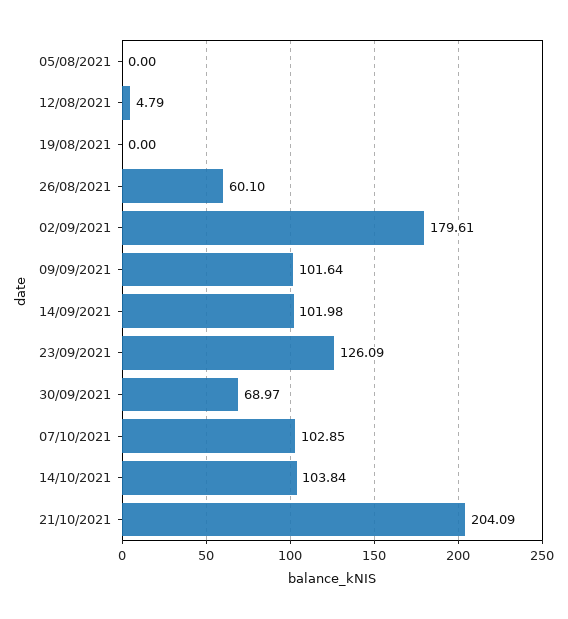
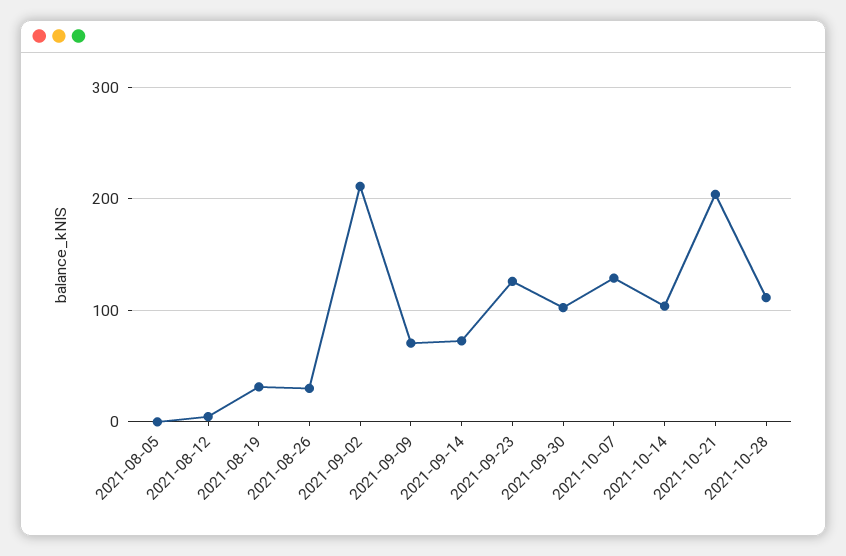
19/08/2021: 0 -> 30
26/08/2021: 60.1 -> 30
02/09/2021: 179.61 -> 210
09/09/2021: 101.64 -> 70
14/09/2021: 101.98 -> 70
30/09/2021: 68.97 -> 100
07/10/2021: 102.85 -> 130
2021-10-28: none -> 110

